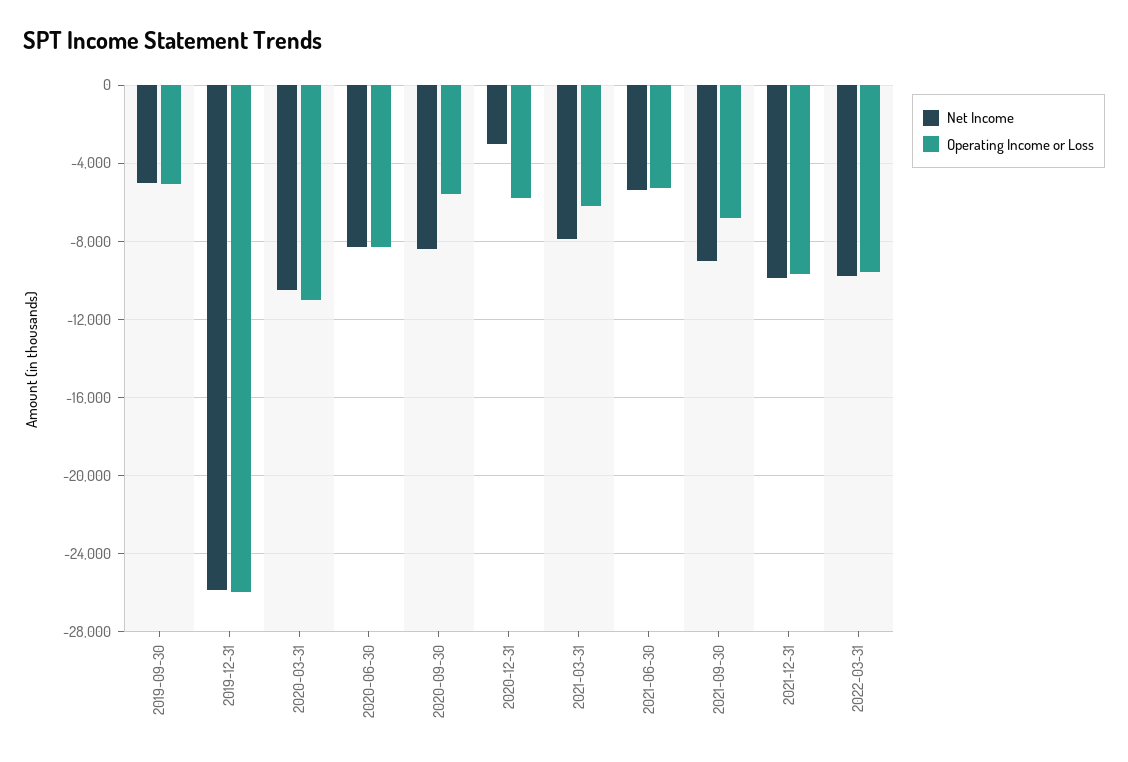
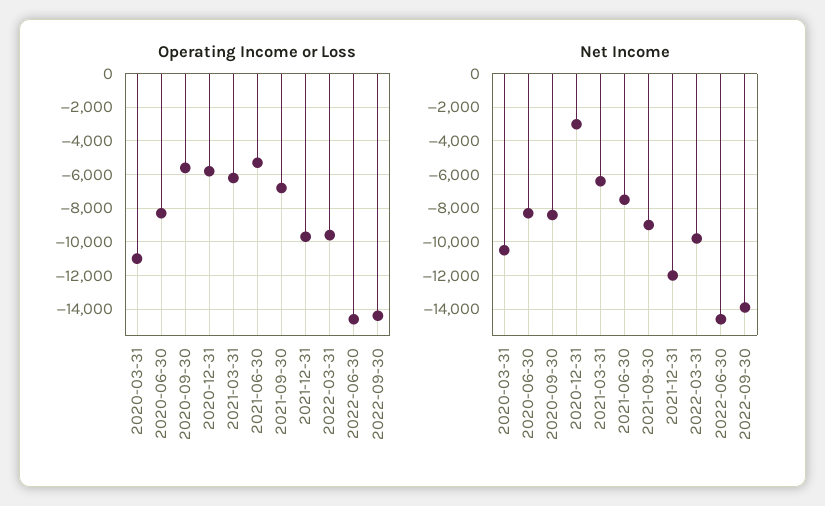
Net Income, 2019-09-30: -5000 -> none
Operating Income or Loss, 2019-09-30: -5000 -> none
Net Income, 2019-12-31: -26000 -> none
Operating Income or Loss, 2019-12-31: -26000 -> none
Net Income, 2021-03-31: -8000 -> -6500
Net Income, 2021-06-30: -5500 -> -7500
Net Income, 2021-12-31: -10000 -> -12000
Operating Income or Loss, 2022-06-30: none -> -14500
Operating Income or Loss, 2022-09-30: none -> -14500
Net Income, 2022-06-30: none -> -14500
Net Income, 2022-09-30: none -> -14000

